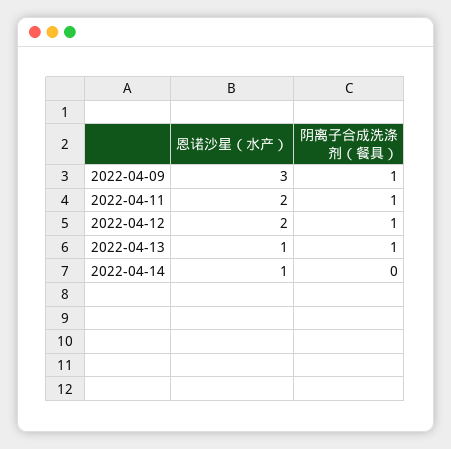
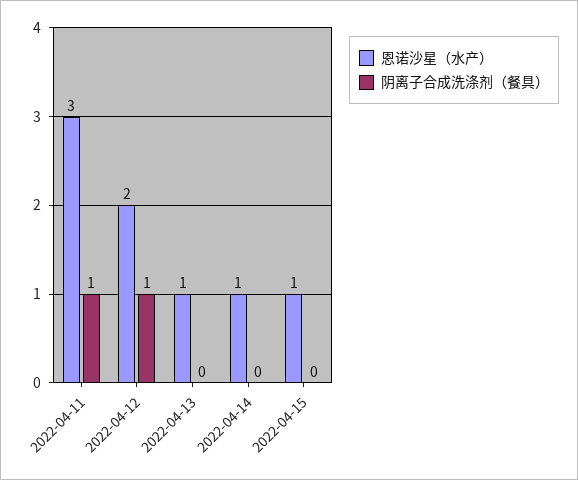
恩诺沙星（水产）, 2022-04-09: 3 -> none
阴离子合成洗涤剂（餐具）, 2022-04-09: 1 -> none
恩诺沙星（水产）, 2022-04-11: 2 -> 3
阴离子合成洗涤剂（餐具）, 2022-04-13: 1 -> 0
恩诺沙星（水产）, 2022-04-15: none -> 1
阴离子合成洗涤剂（餐具）, 2022-04-15: none -> 0

